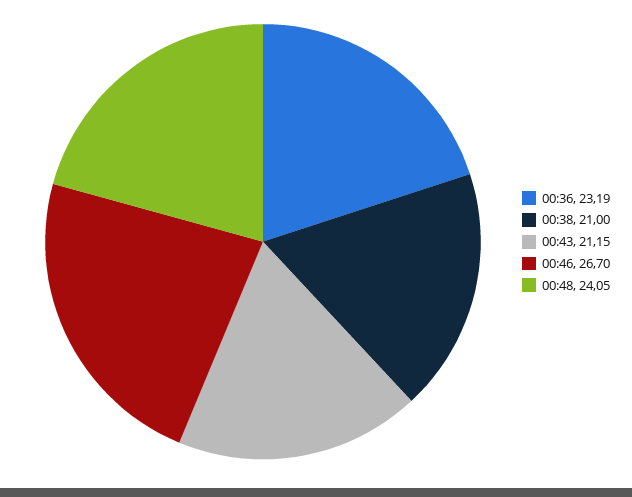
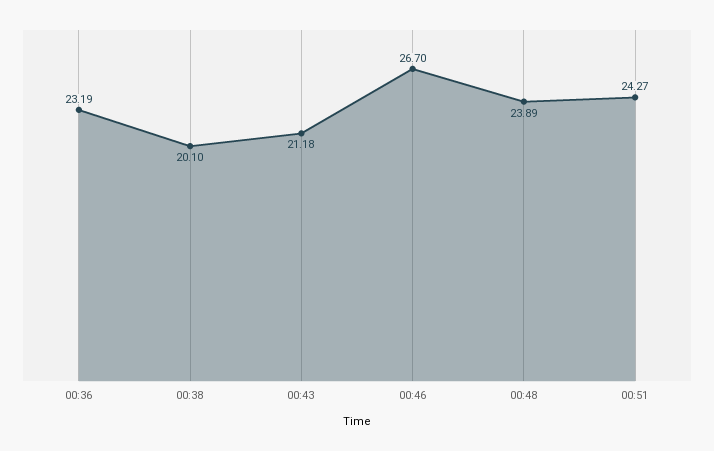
00:38: 21 -> 20.1
00:43: 21.15 -> 21.18
00:48: 24.05 -> 23.89
00:51: none -> 24.27

